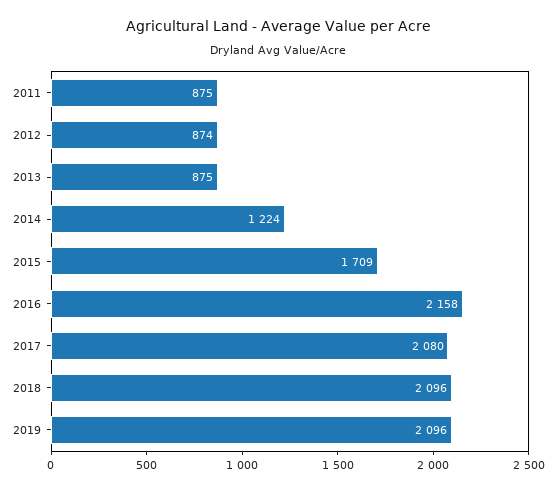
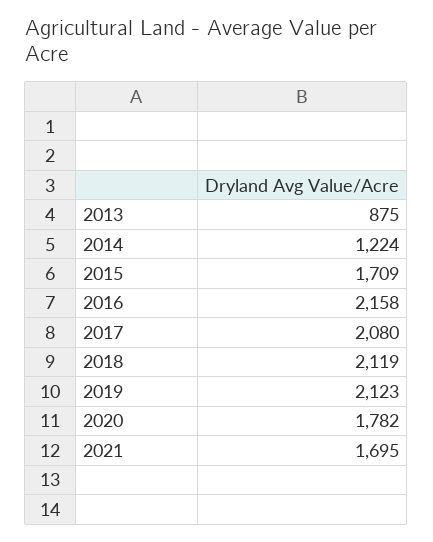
2011: 875 -> none
2012: 874 -> none
2018: 2096 -> 2119
2019: 2096 -> 2123
2020: none -> 1782
2021: none -> 1695

